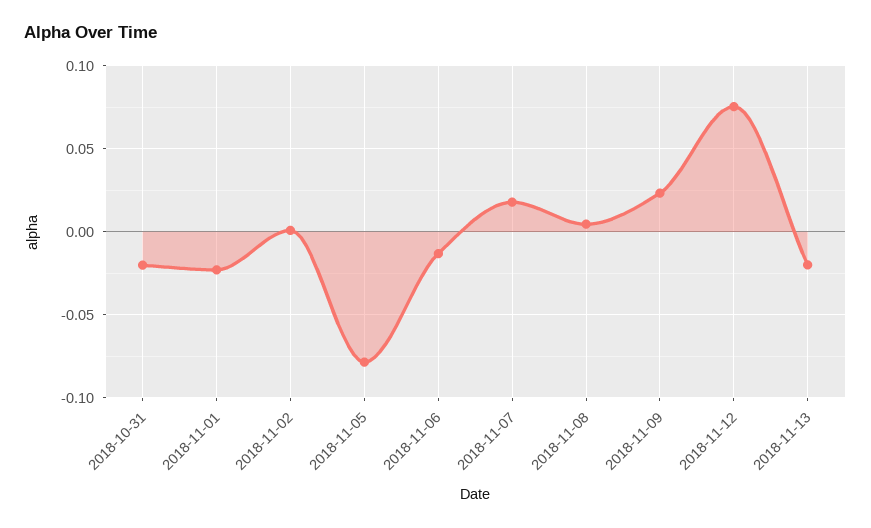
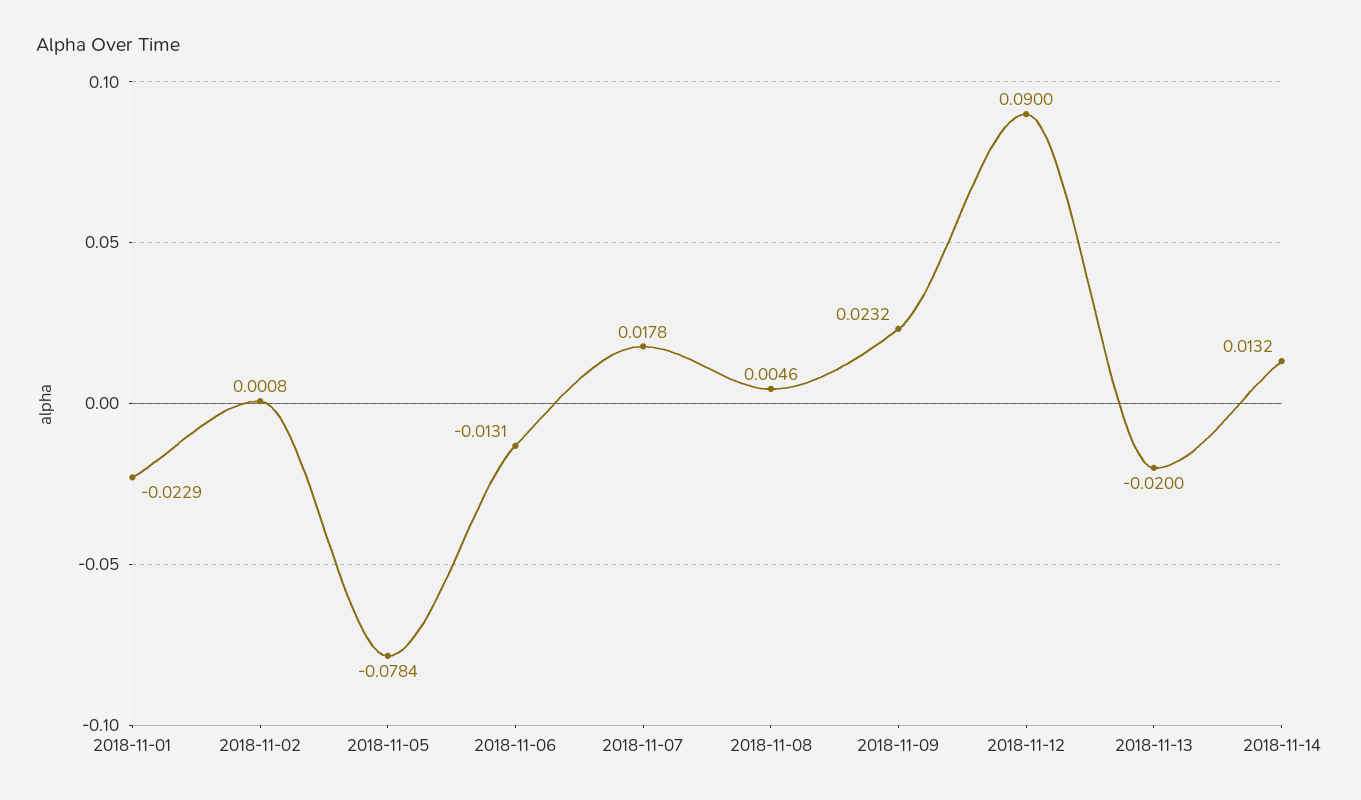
2018-10-31: -0.02 -> none
2018-11-12: 0.075 -> 0.09
2018-11-14: none -> 0.0132

